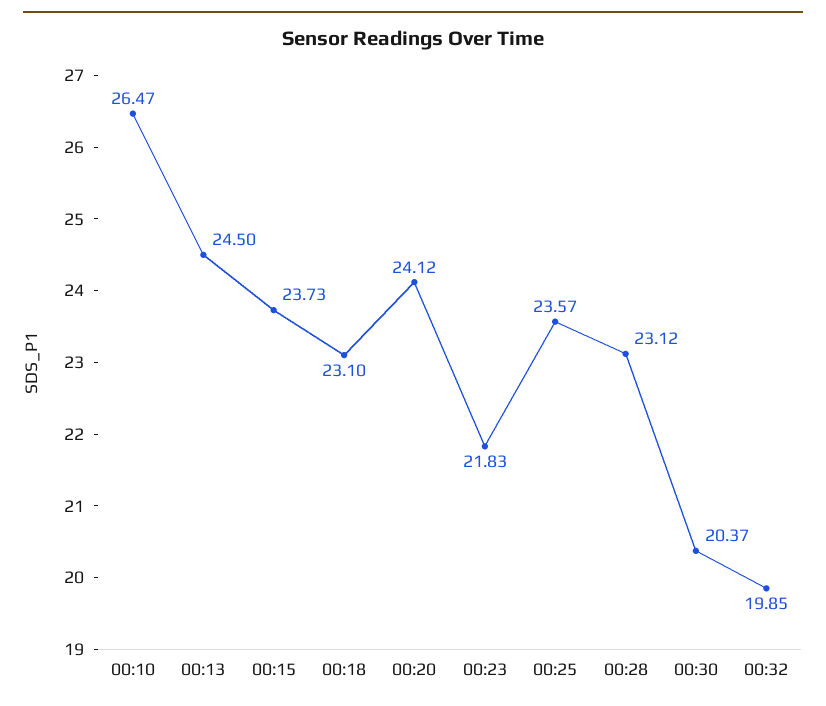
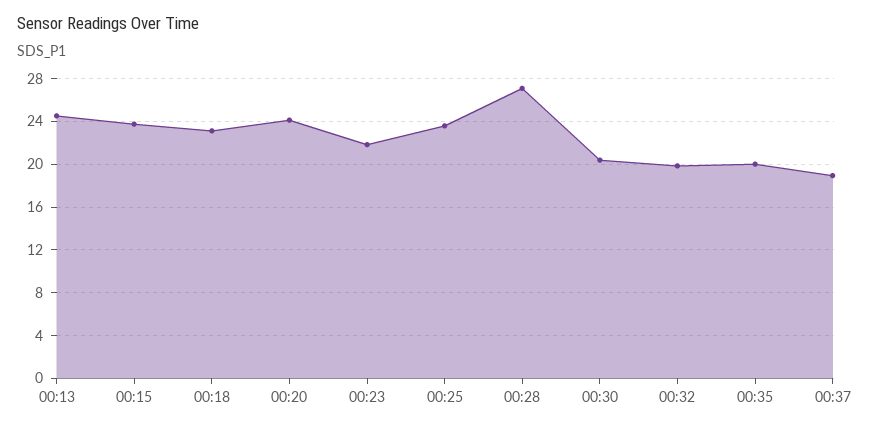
00:10: 26.47 -> none
00:28: 23.12 -> 27
00:35: none -> 20
00:37: none -> 19

